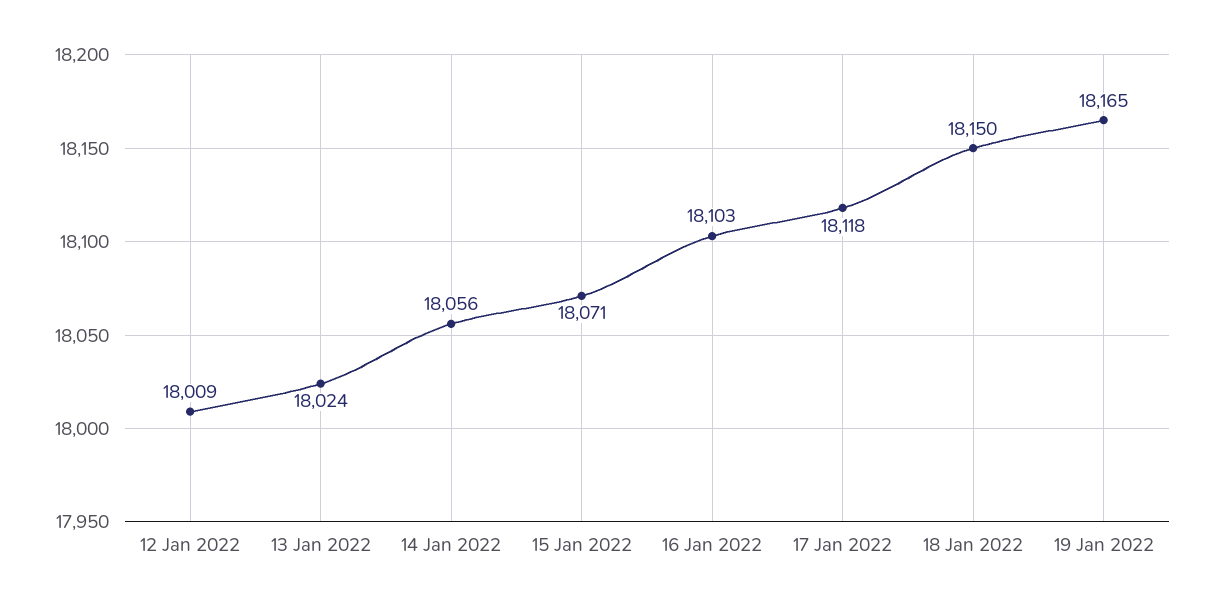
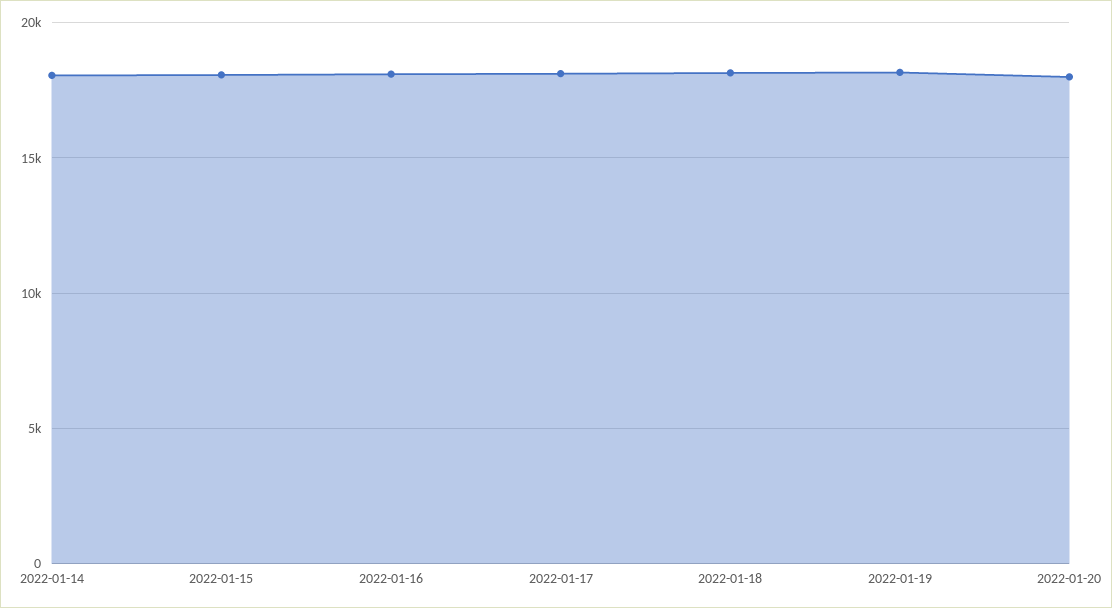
12 Jan 2022: 18009 -> none
13 Jan 2022: 18024 -> none
2022-01-20: none -> 18000

